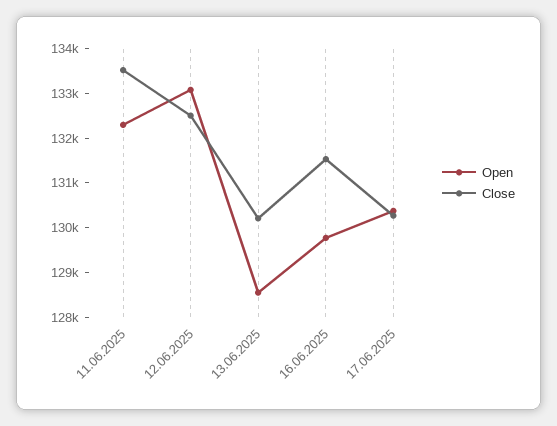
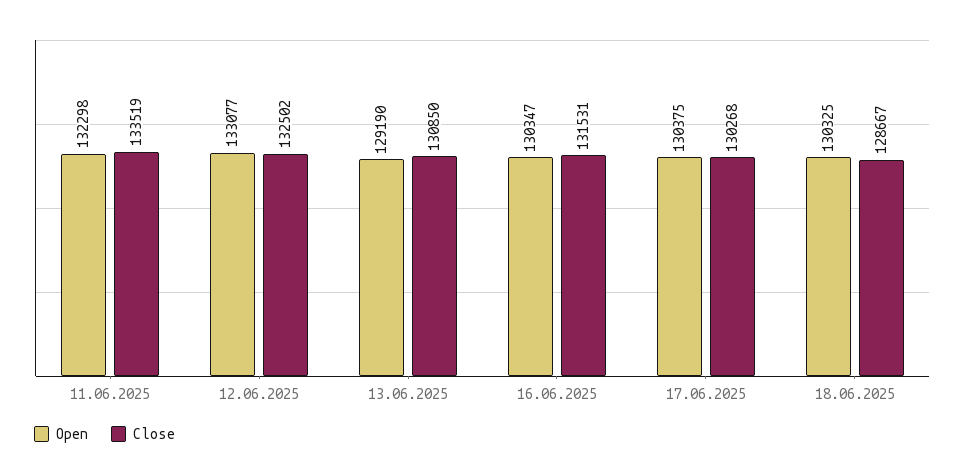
Open, 13.06.2025: 128600 -> 129190
Close, 13.06.2025: 130200 -> 130850
Open, 16.06.2025: 129800 -> 130347
Open, 18.06.2025: none -> 130325
Close, 18.06.2025: none -> 128667

